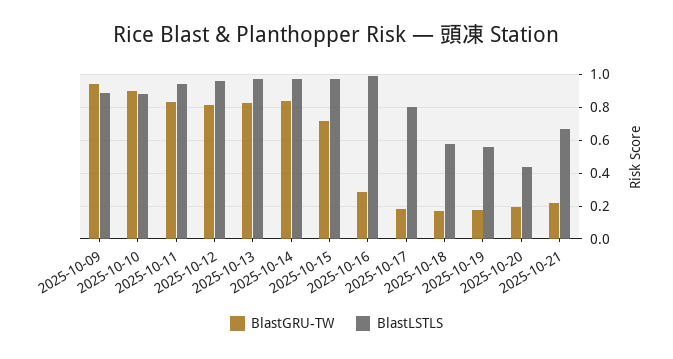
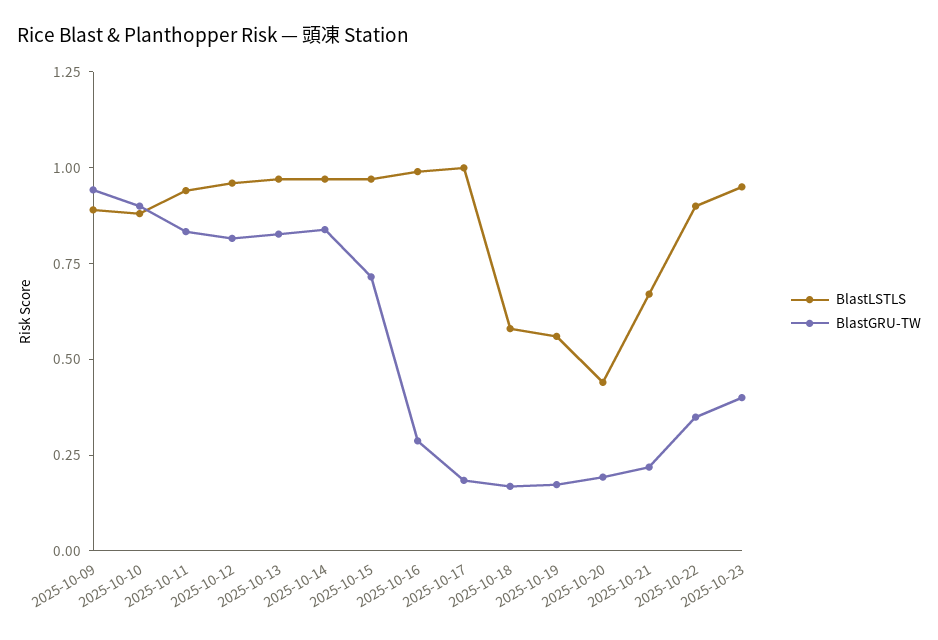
BlastLSTLS, 2025-10-17: 0.8 -> 1
BlastLSTLS, 2025-10-22: none -> 0.9
BlastGRU-TW, 2025-10-22: none -> 0.35
BlastLSTLS, 2025-10-23: none -> 0.95
BlastGRU-TW, 2025-10-23: none -> 0.4

